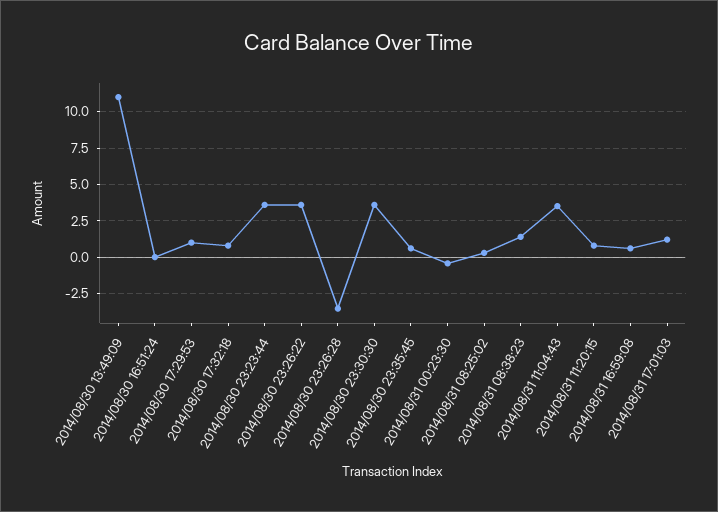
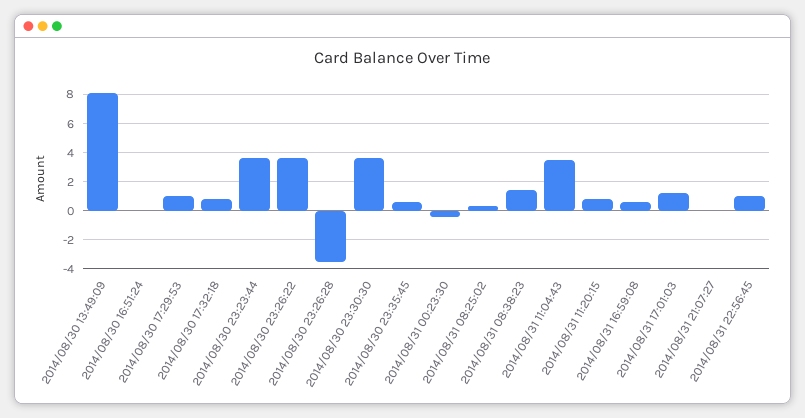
2014/08/30 13:49:09: 11 -> 8
2014/08/31 21:07:27: none -> 0
2014/08/31 22:56:45: none -> 1

